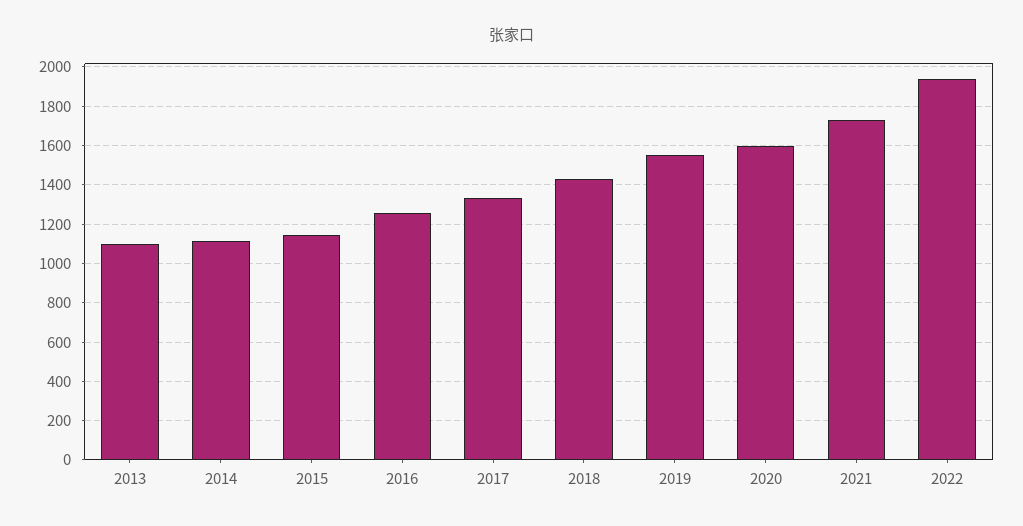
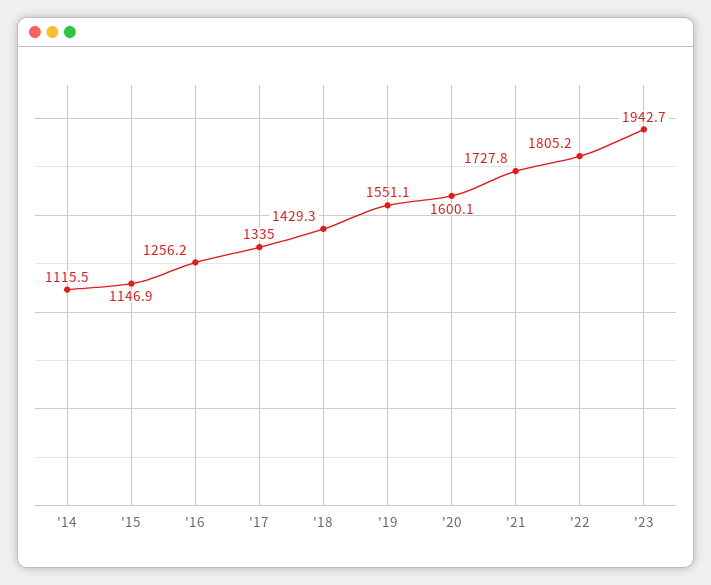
2013: 1100 -> none
2022: 1950 -> 1805.2
'23: none -> 1942.7

